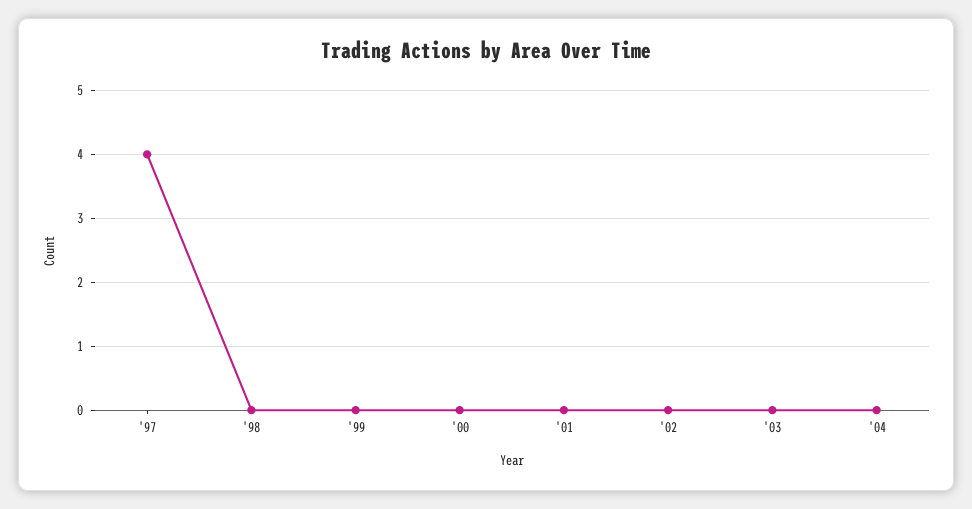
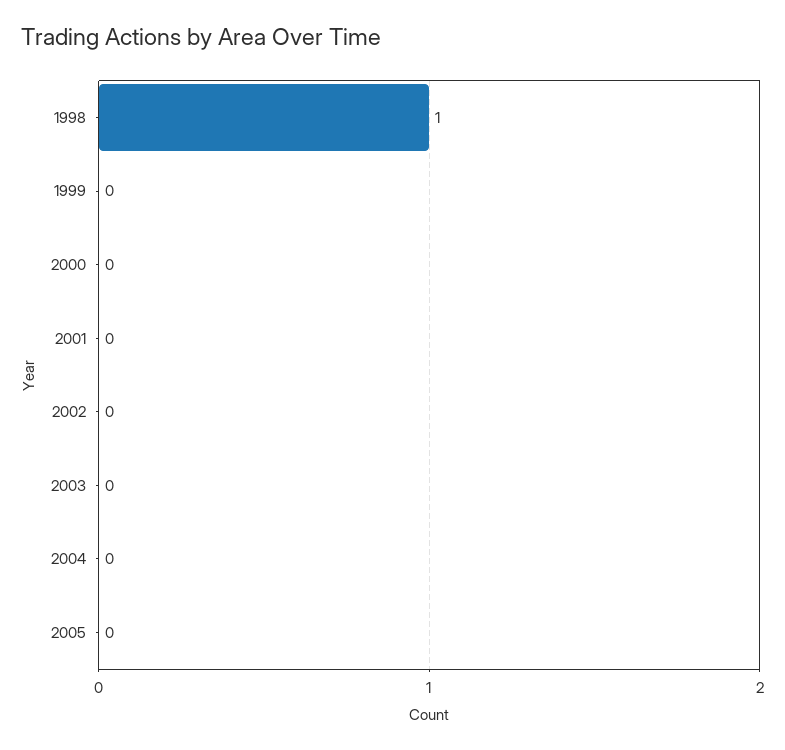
'97: 4 -> none
'98: 0 -> 1
2005: none -> 0

